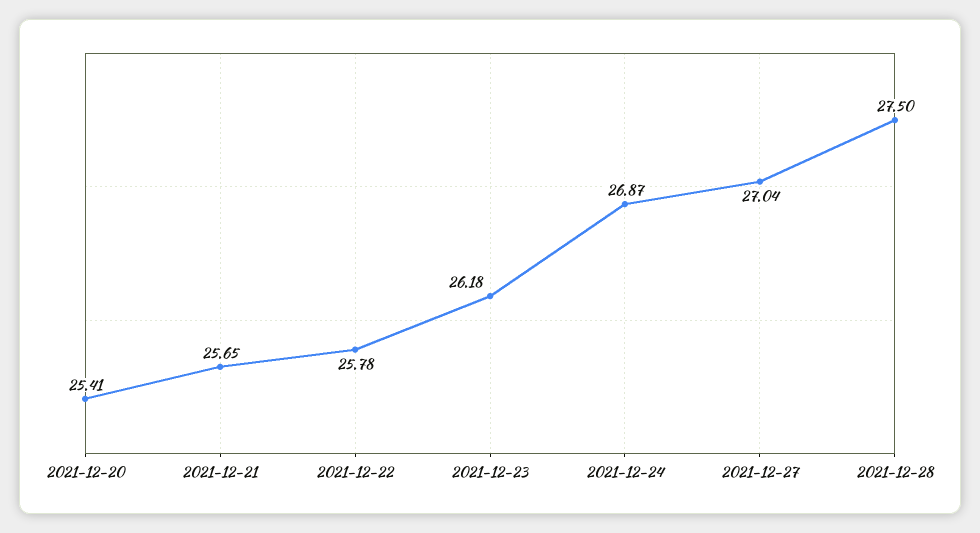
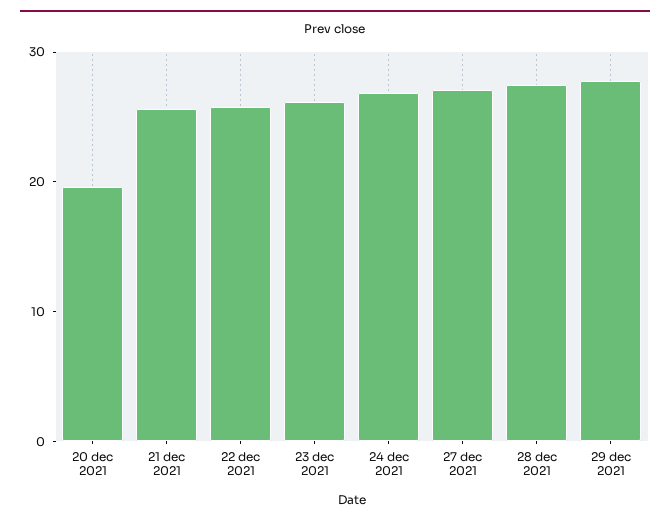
2021-12-20: 25.41 -> 20
29 dec 2021: none -> 28

